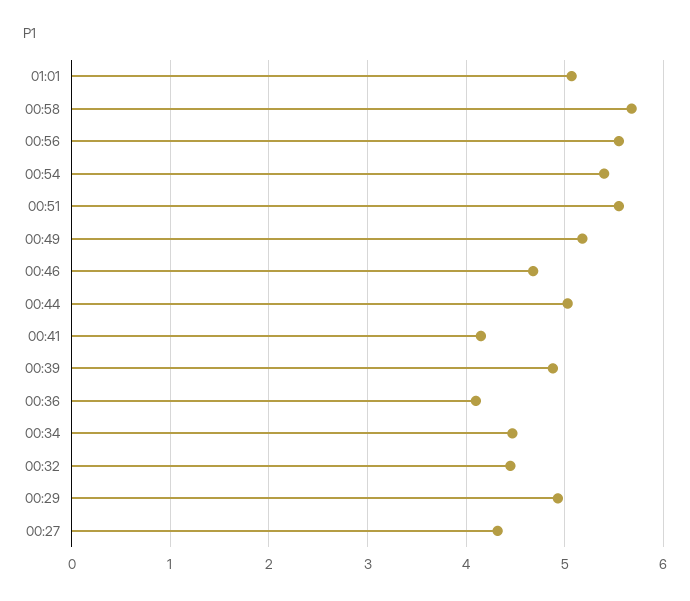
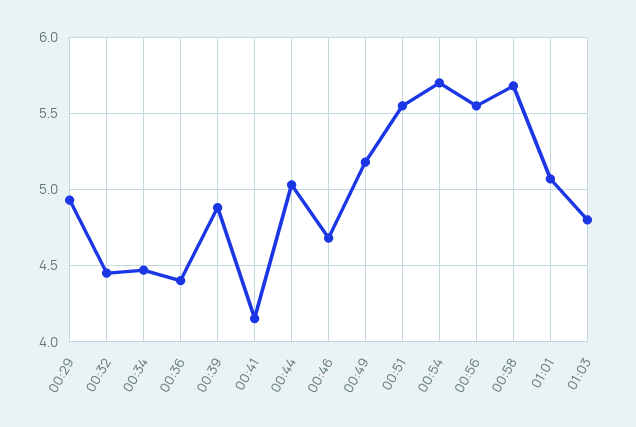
00:54: 5.4 -> 5.7
00:36: 4.1 -> 4.4
00:27: 4.3 -> none
01:03: none -> 4.8

